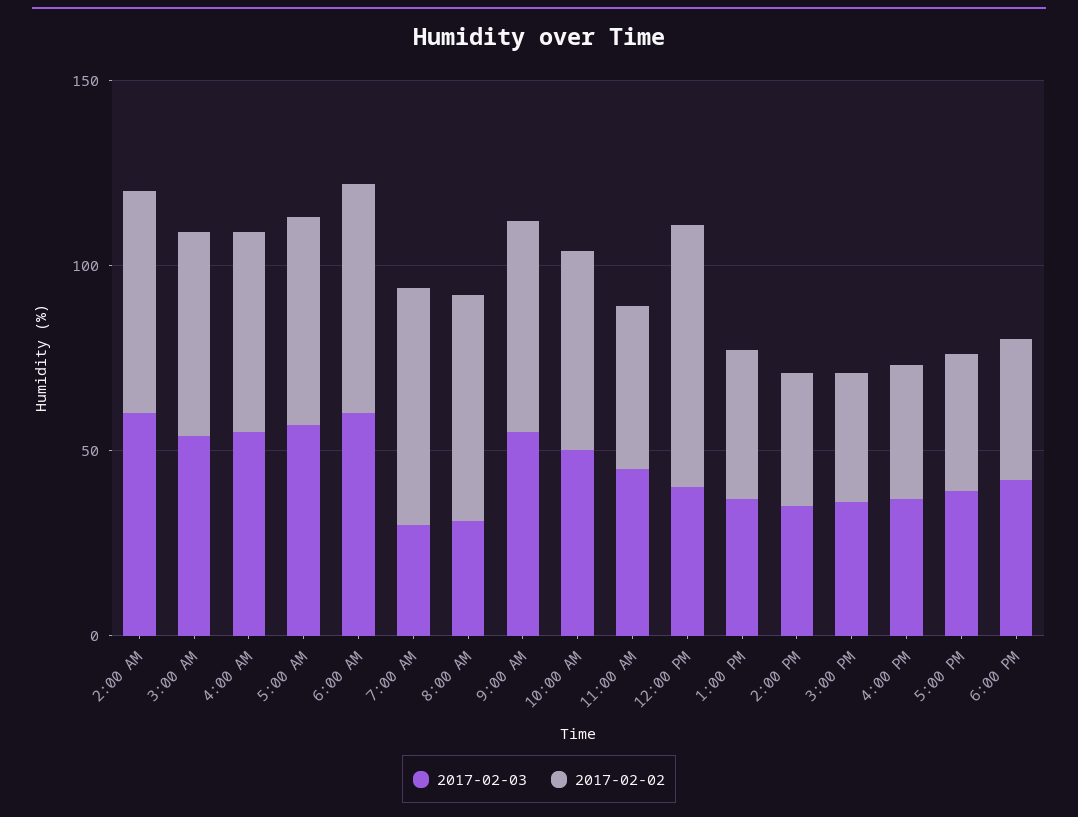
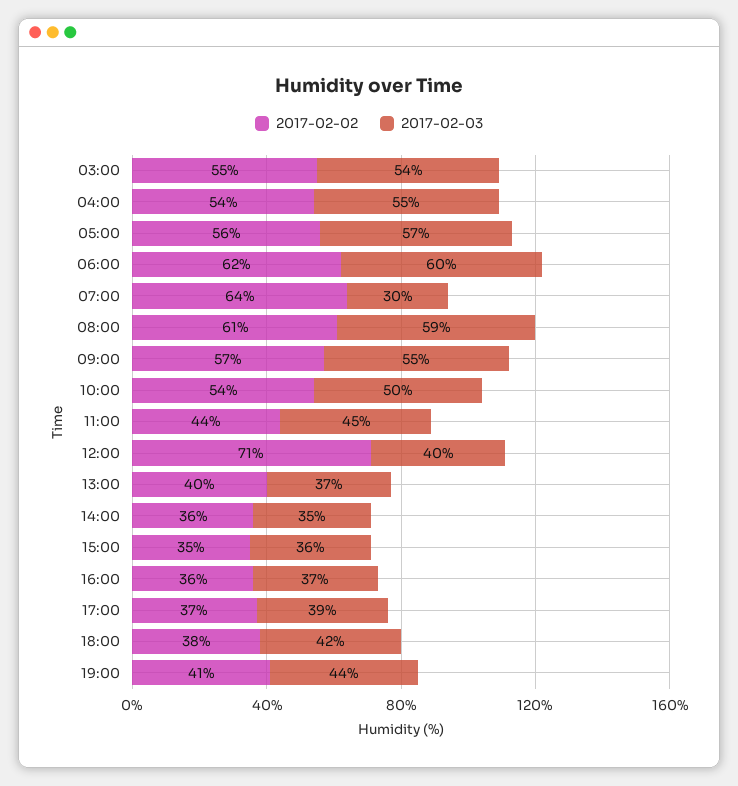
2017-02-03, 2:00 AM: 60 -> none
2017-02-02, 2:00 AM: 60 -> none
2017-02-03, 8:00 AM: 30 -> 59
2017-02-02, 19:00: none -> 41
2017-02-03, 19:00: none -> 44

